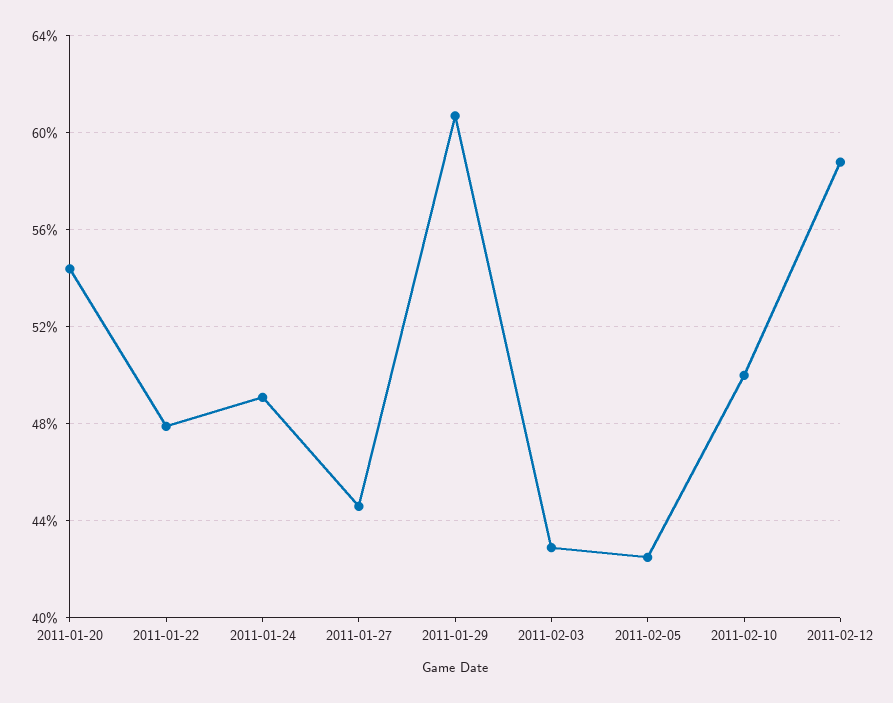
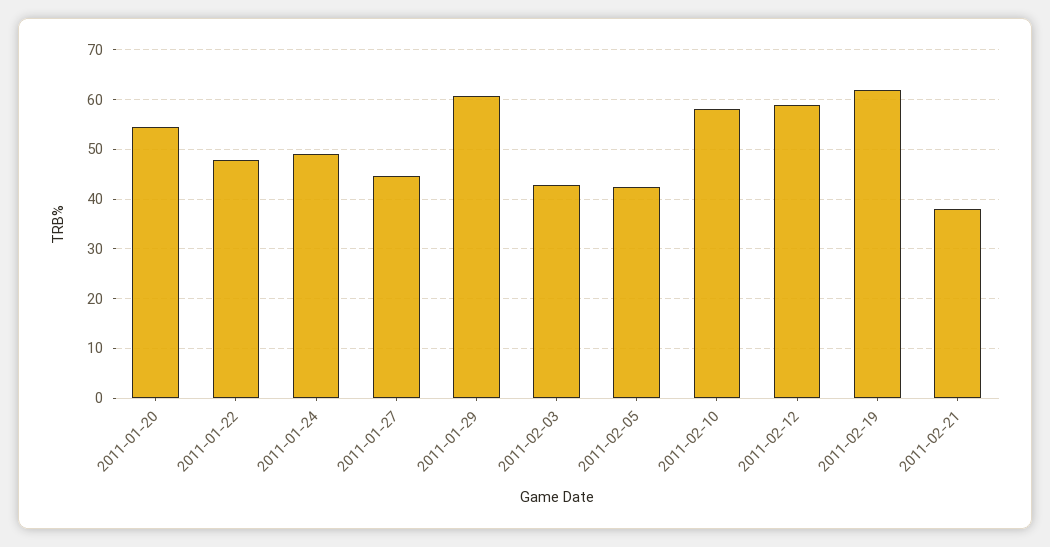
2011-02-10: 50 -> 58
2011-02-19: none -> 62
2011-02-21: none -> 38

